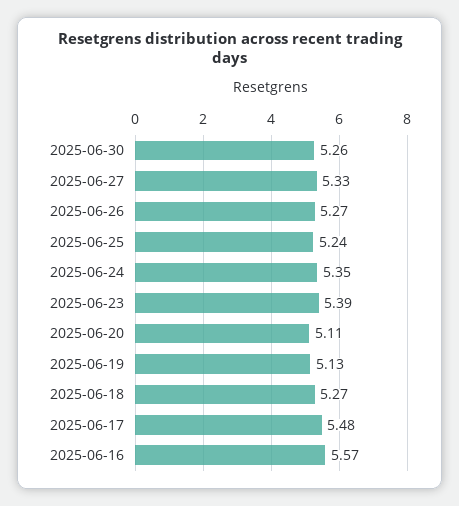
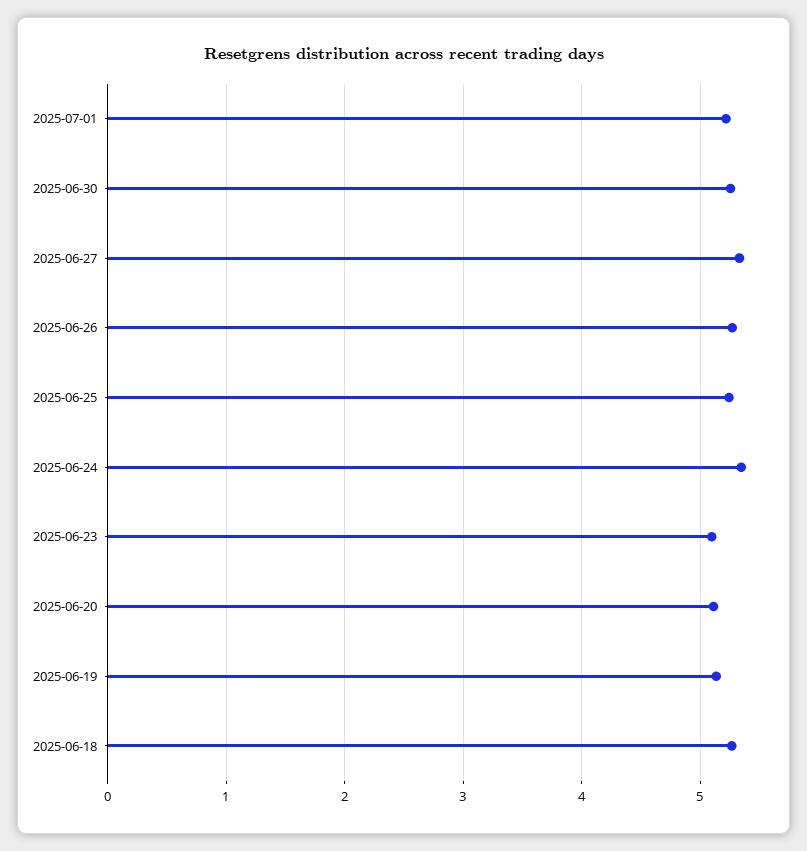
2025-06-23: 5.39 -> 5.1
2025-06-17: 5.48 -> none
2025-06-16: 5.57 -> none
2025-07-01: none -> 5.2

